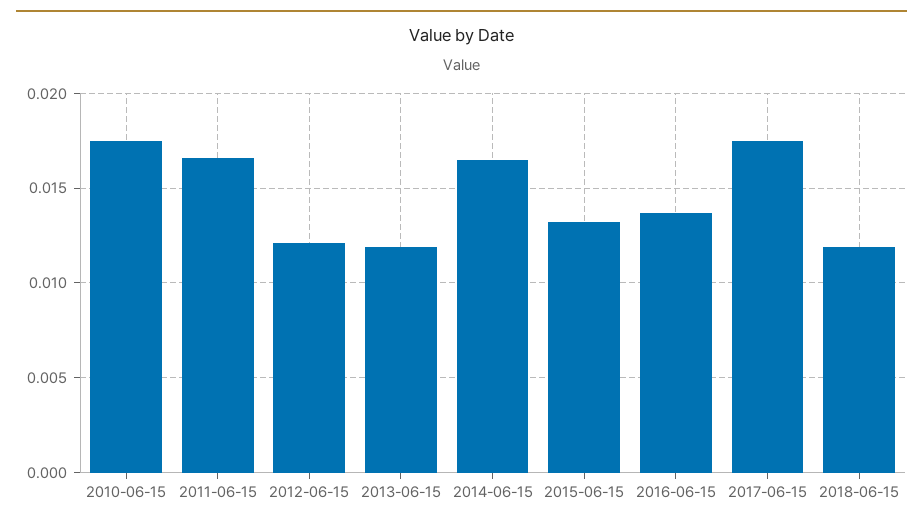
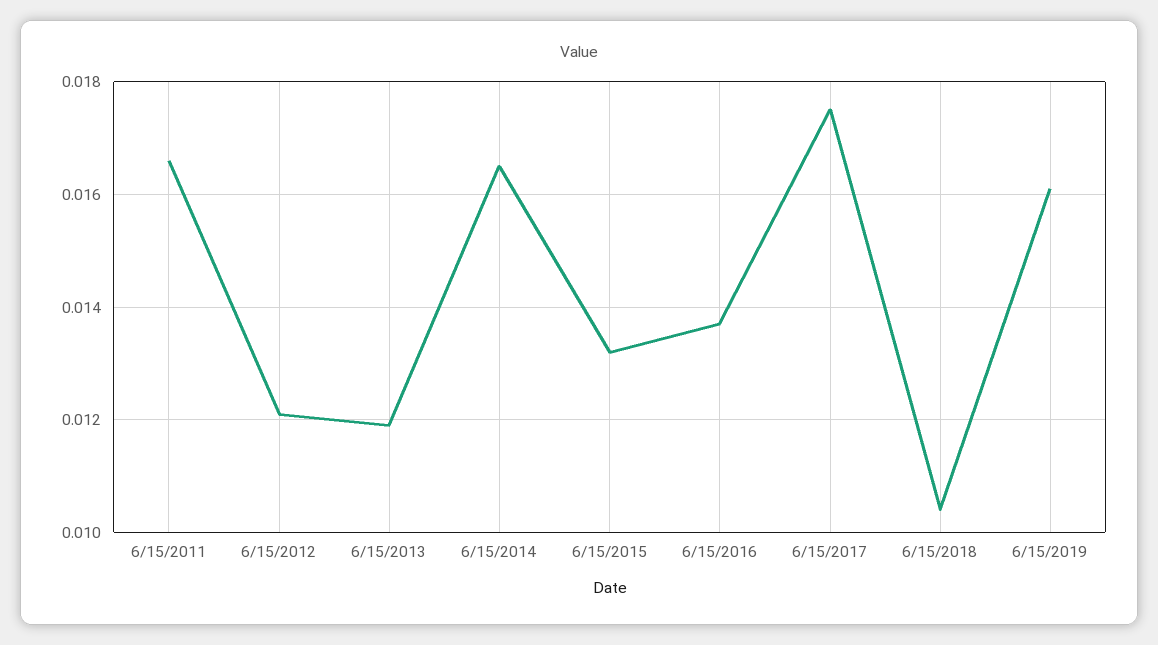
2010-06-15: 0.0175 -> none
2018-06-15: 0.012 -> 0.0105
6/15/2019: none -> 0.016

